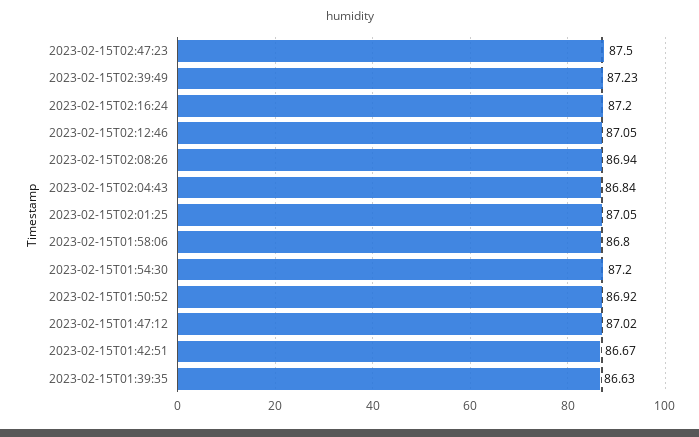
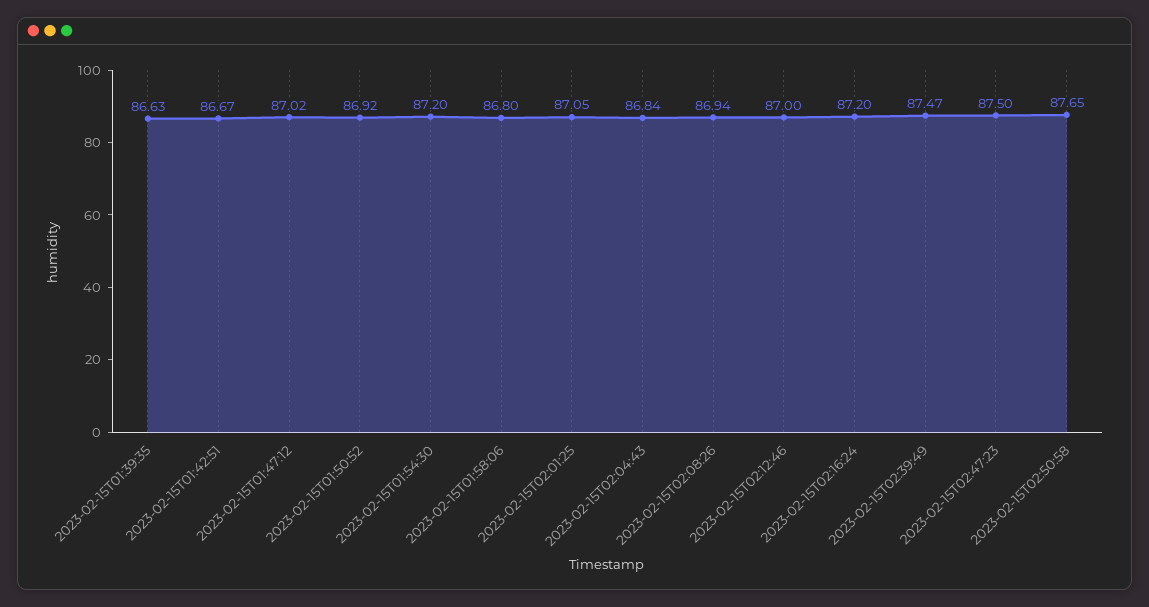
2023-02-15T02:39:49: 87.23 -> 87.47
2023-02-15T02:12:46: 87.05 -> 87
2023-02-15T02:50:58: none -> 87.65

